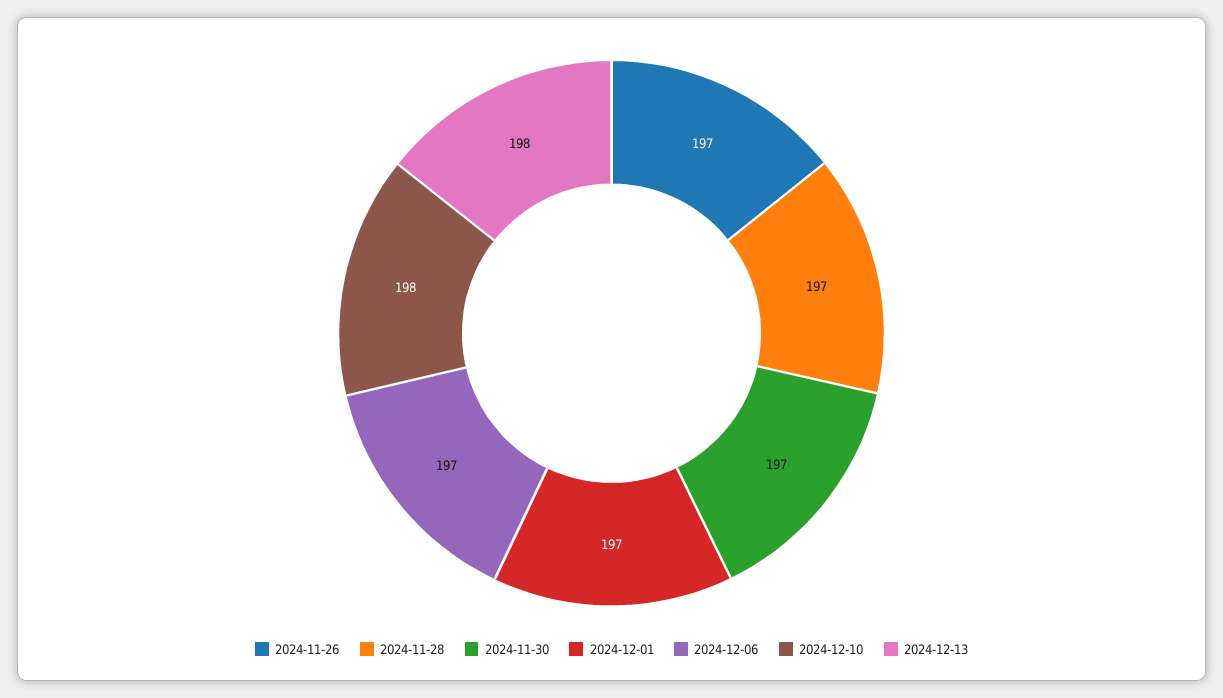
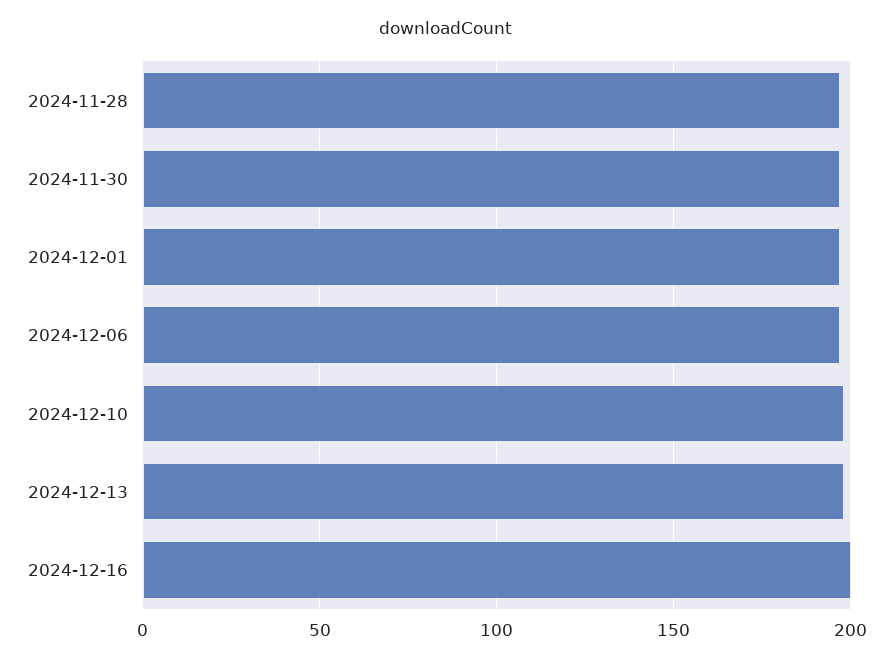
2024-11-26: 197 -> none
2024-12-16: none -> 200

